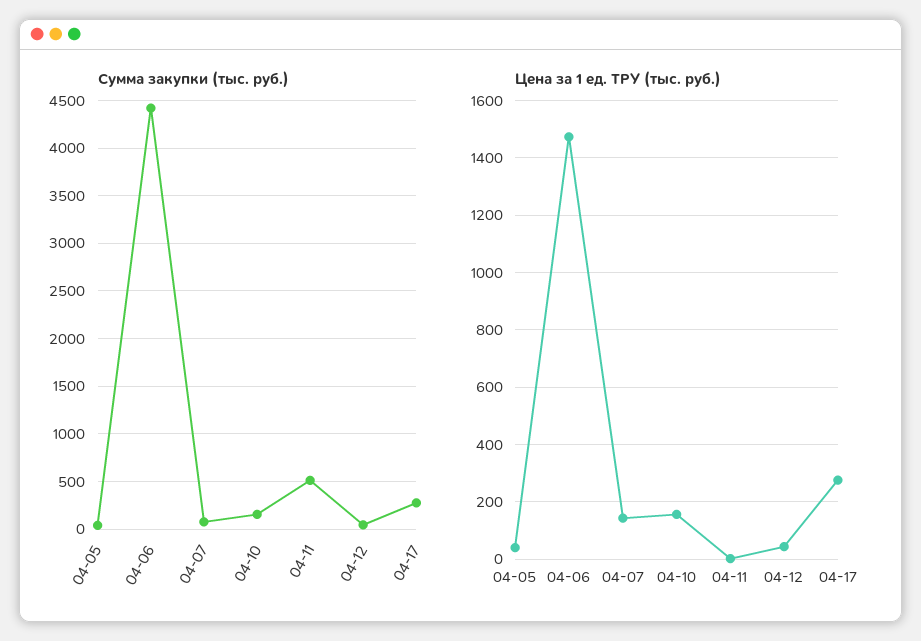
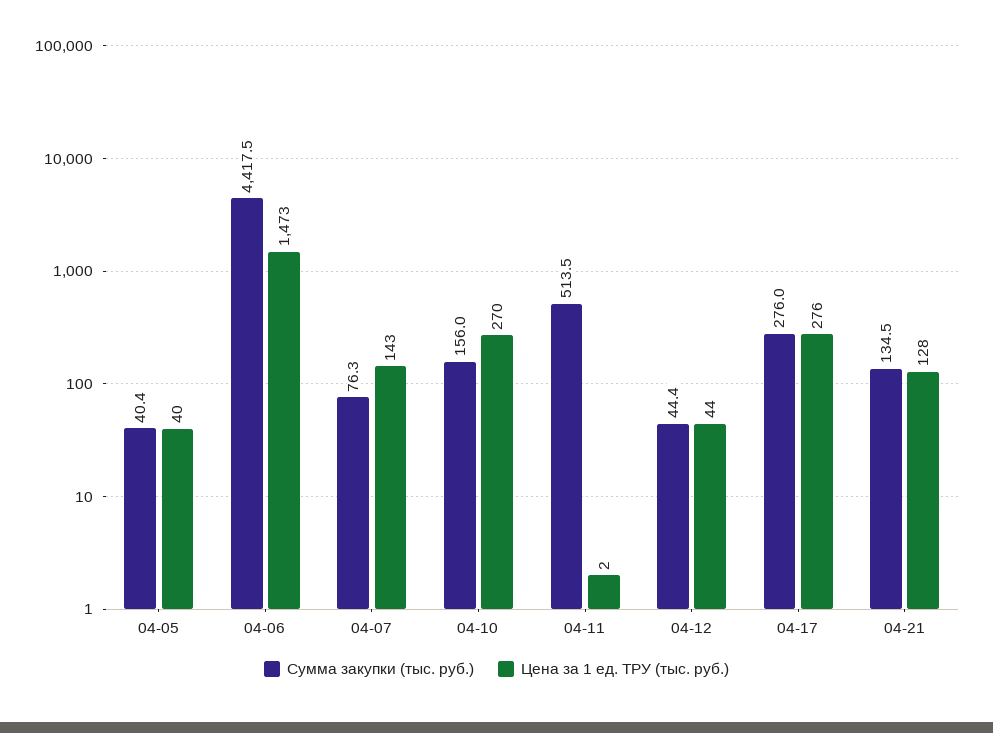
Цена за 1 ед. ТРУ (тыс. руб.), 04-10: 150 -> 270
Сумма закупки (тыс. руб.), 04-21: none -> 134.5
Цена за 1 ед. ТРУ (тыс. руб.), 04-21: none -> 128

